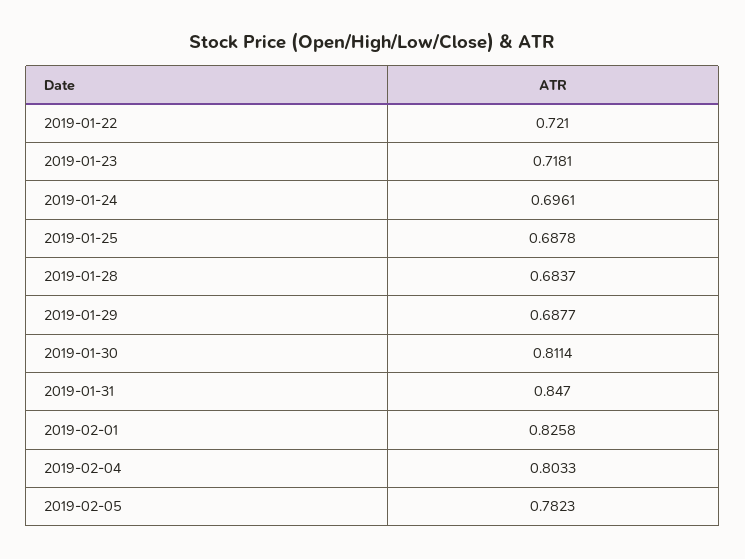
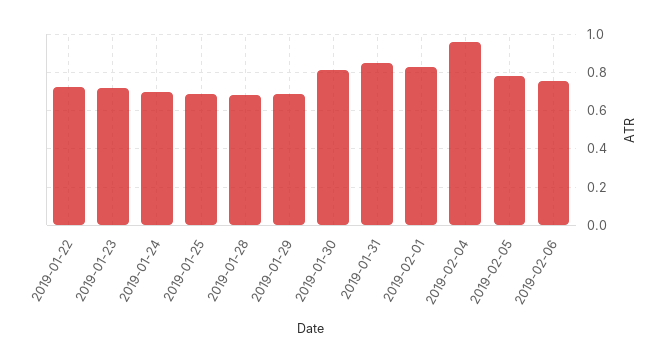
2019-02-04: 0.8033 -> 0.95
2019-02-06: none -> 0.75

